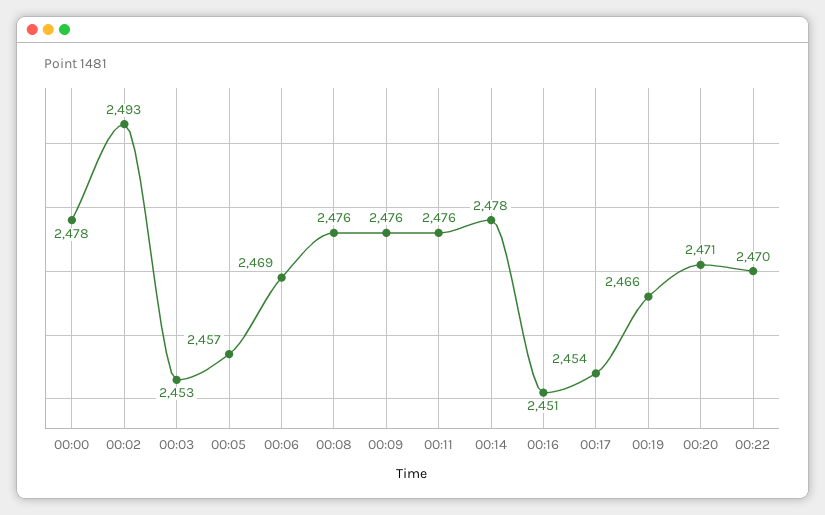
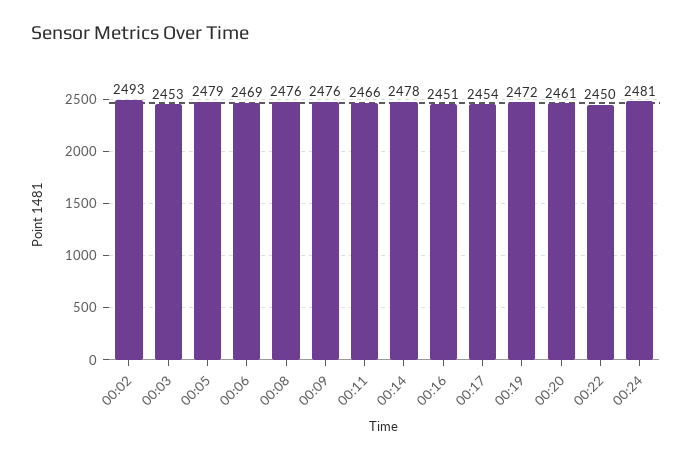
00:00: 2478 -> none
00:05: 2457 -> 2479
00:11: 2476 -> 2466
00:19: 2466 -> 2472
00:20: 2471 -> 2461
00:22: 2470 -> 2450
00:24: none -> 2481

